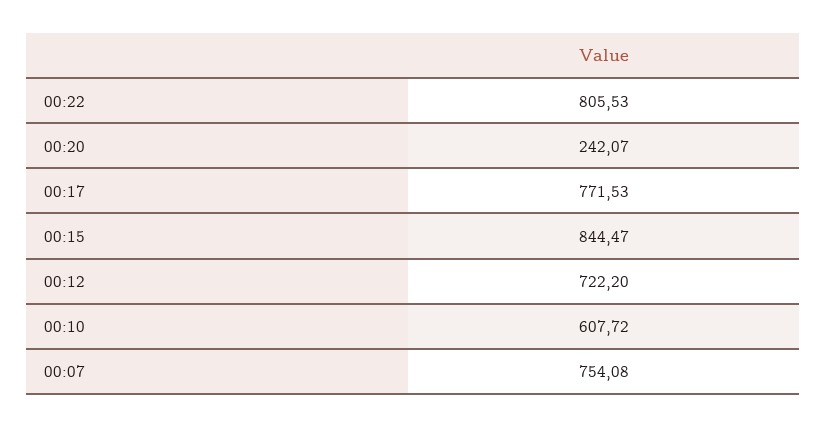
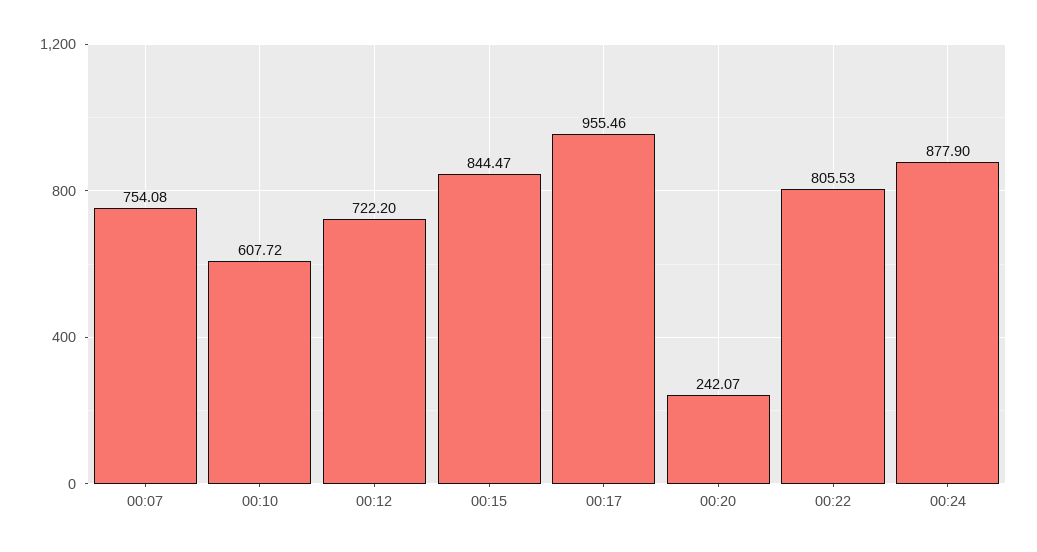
00:17: 771.53 -> 955.46
00:24: none -> 877.9

